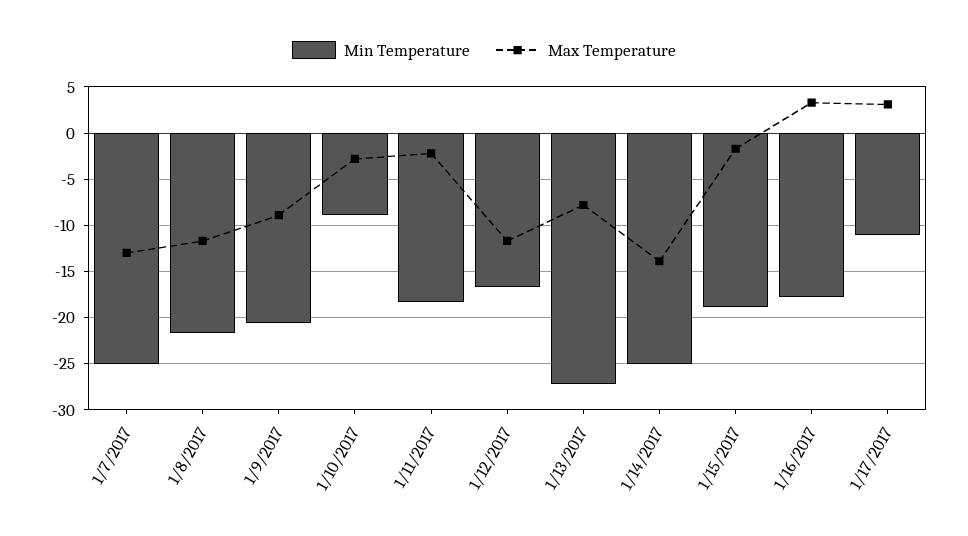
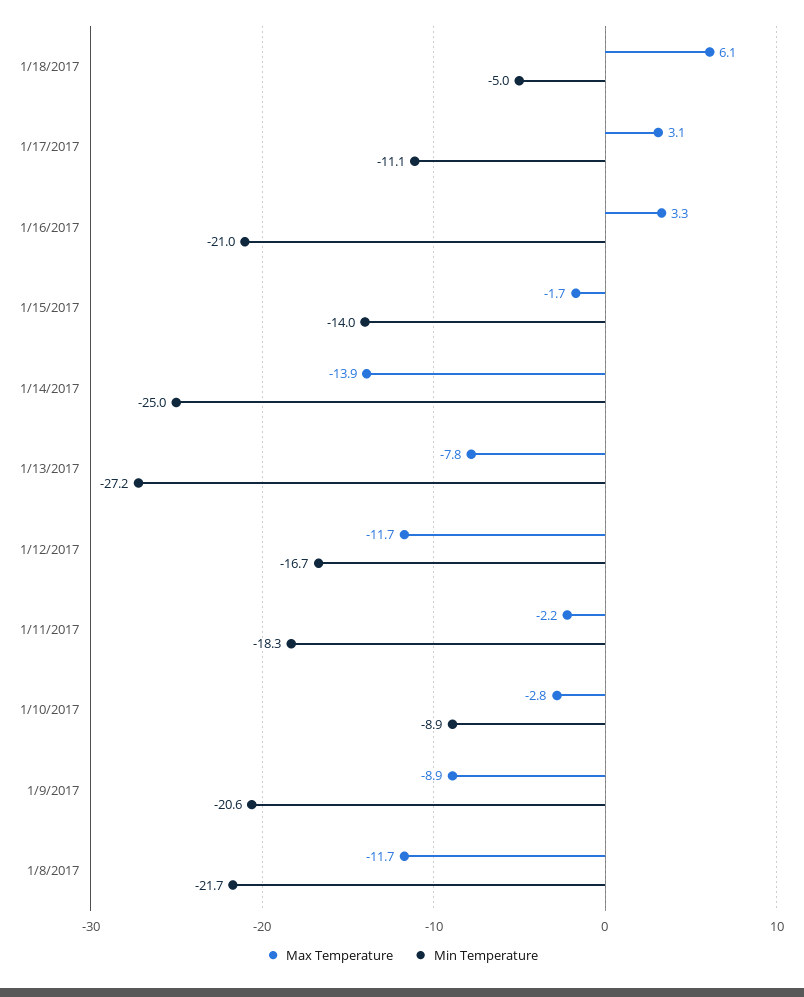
Min Temperature, 1/7/2017: -25 -> none
Max Temperature, 1/7/2017: -13 -> none
Min Temperature, 1/15/2017: -19 -> -14
Min Temperature, 1/16/2017: -18 -> -21
Max Temperature, 1/18/2017: none -> 6.1
Min Temperature, 1/18/2017: none -> -5

